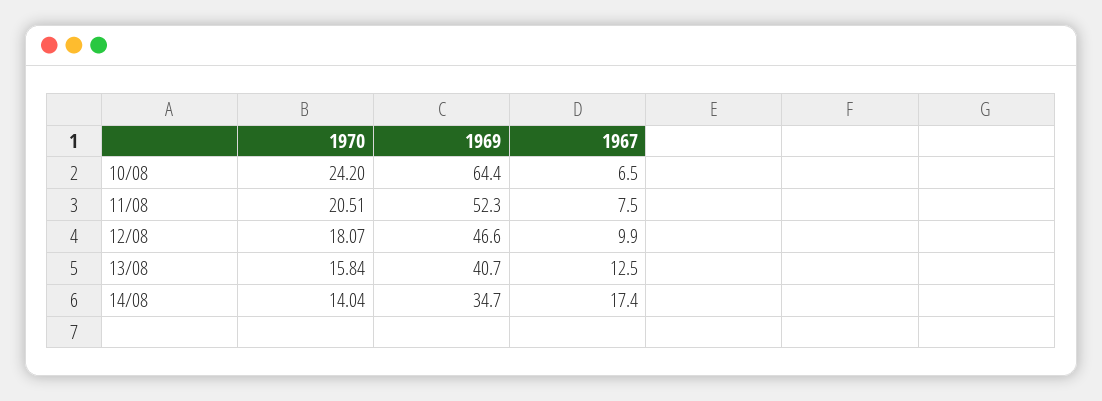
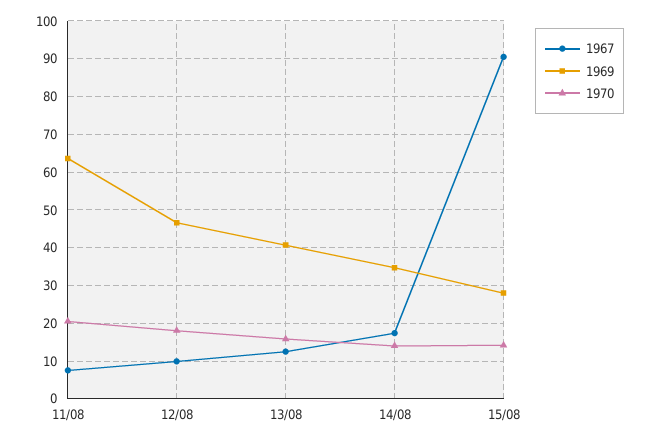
1970, 10/08: 24.2 -> none
1969, 10/08: 64.4 -> none
1967, 10/08: 6.5 -> none
1969, 11/08: 52.3 -> 64
1967, 15/08: none -> 90
1969, 15/08: none -> 28
1970, 15/08: none -> 14

